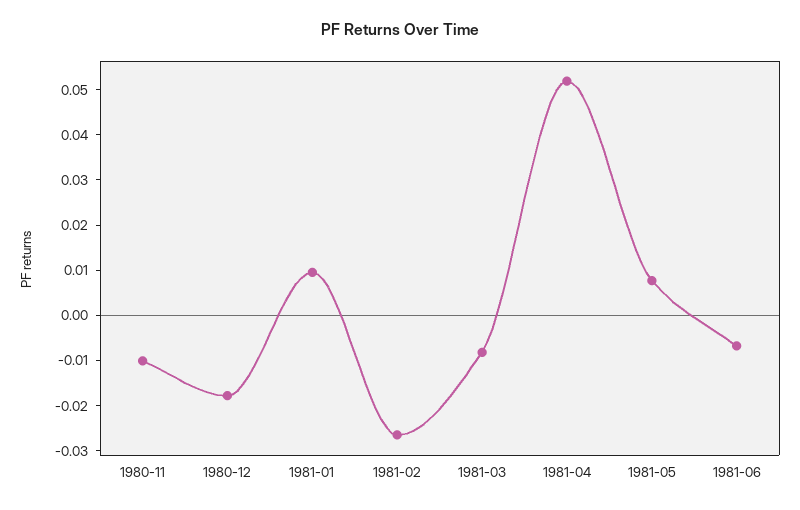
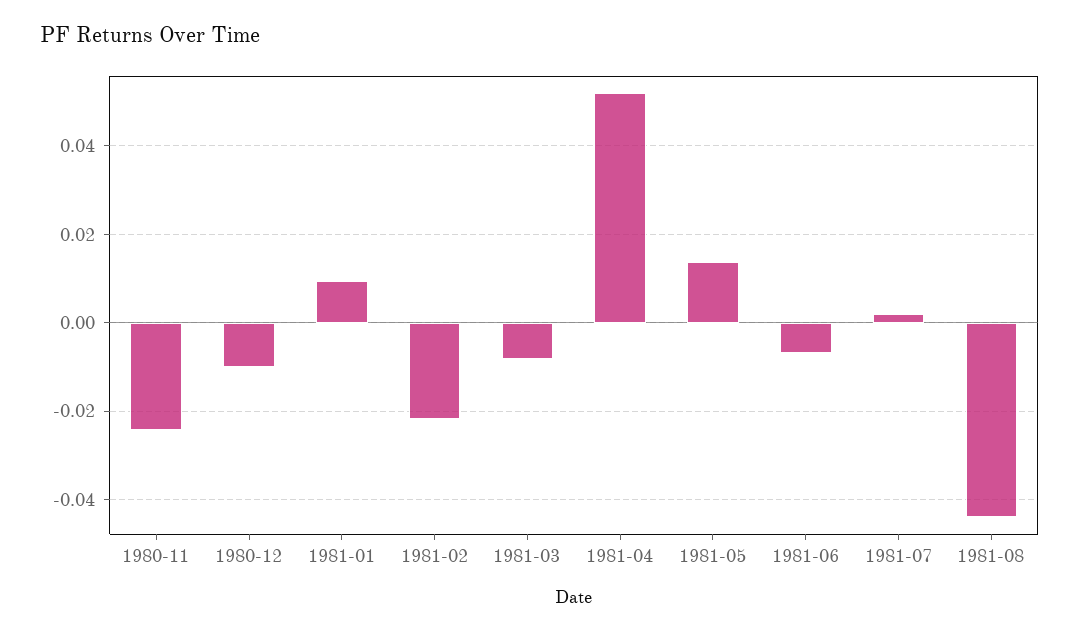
1980-11: -0.01 -> -0.024
1980-12: -0.018 -> -0.01
1981-02: -0.026 -> -0.022
1981-05: 0.008 -> 0.014
1981-07: none -> 0.002
1981-08: none -> -0.044

